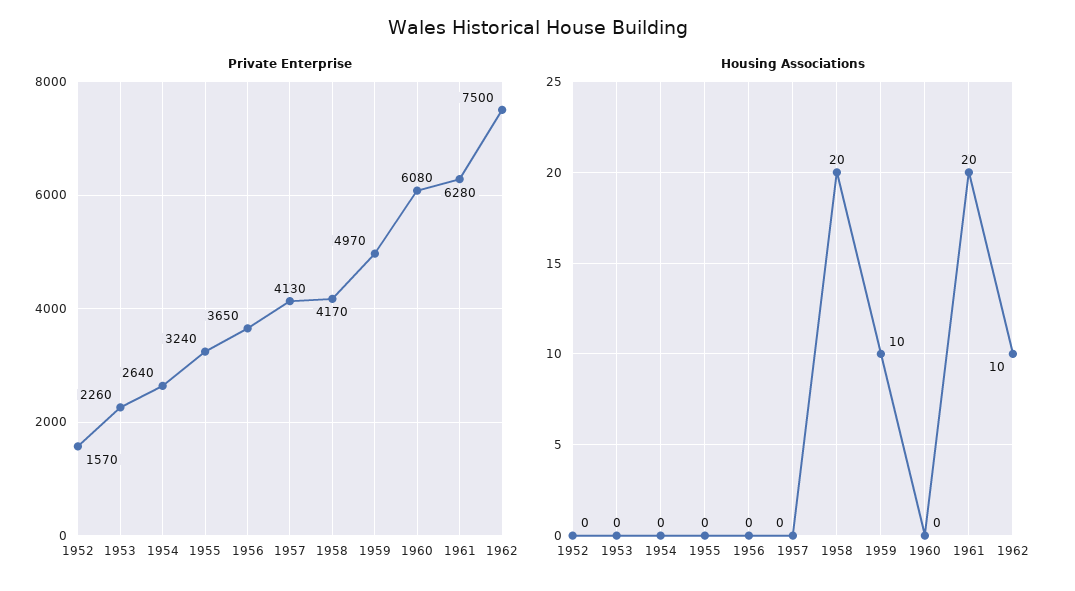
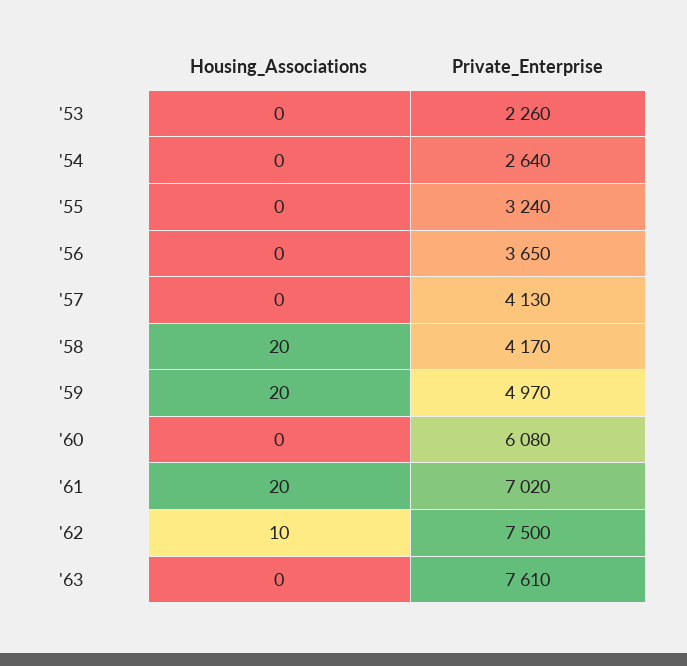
Private Enterprise, 1952: 1570 -> none
Private Enterprise, 1961: 6280 -> 7020
Housing Associations, 1952: 0 -> none
Housing Associations, 1959: 10 -> 20
Housing Associations, '63: none -> 0
Private Enterprise, '63: none -> 7610

